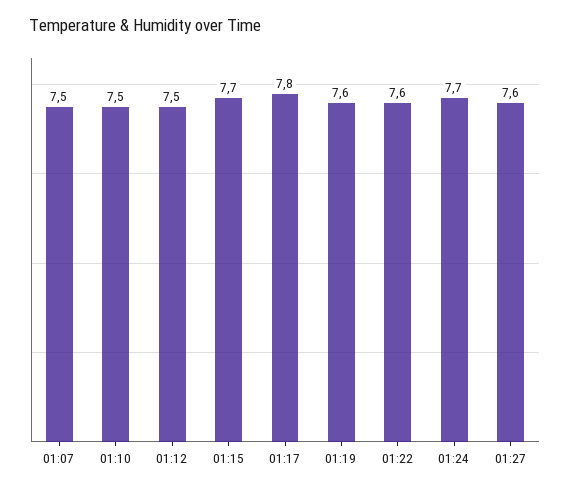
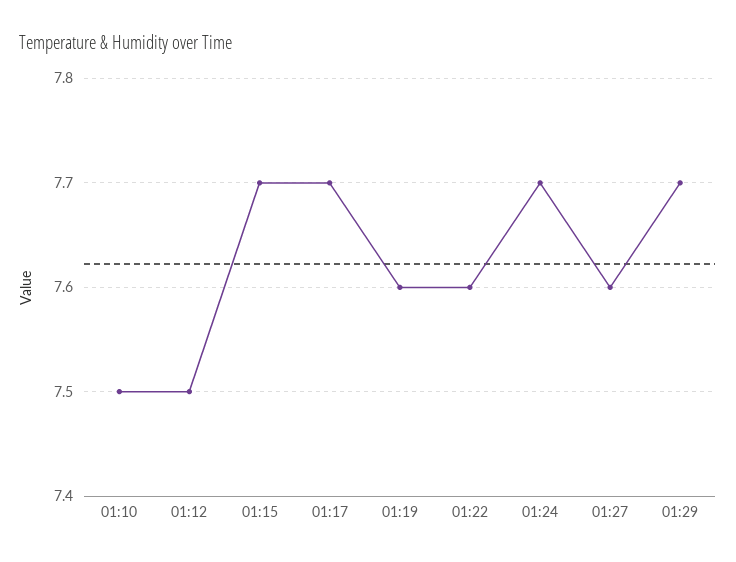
01:07: 7.5 -> none
01:17: 7.8 -> 7.7
01:29: none -> 7.7

